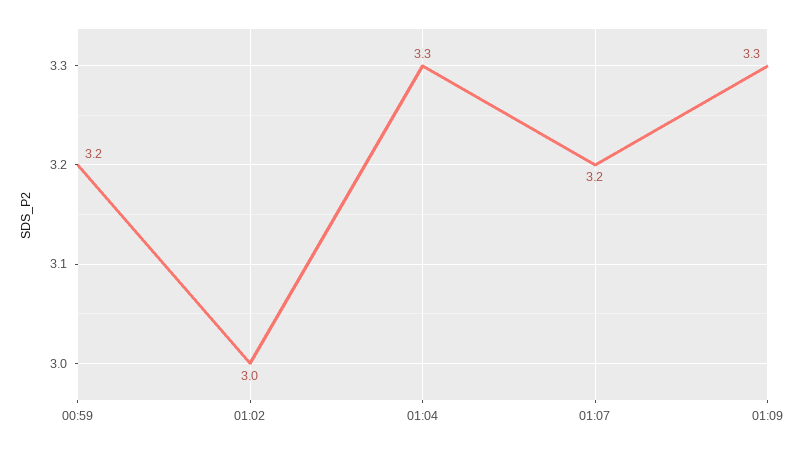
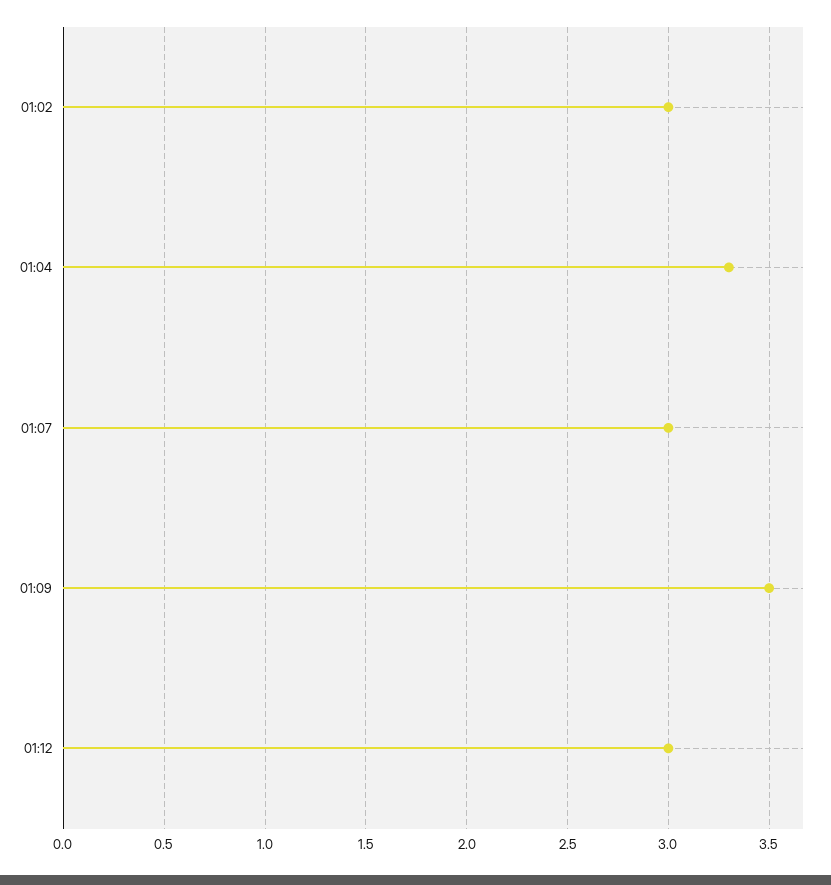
00:59: 3.2 -> none
01:07: 3.2 -> 3
01:09: 3.3 -> 3.5
01:12: none -> 3

